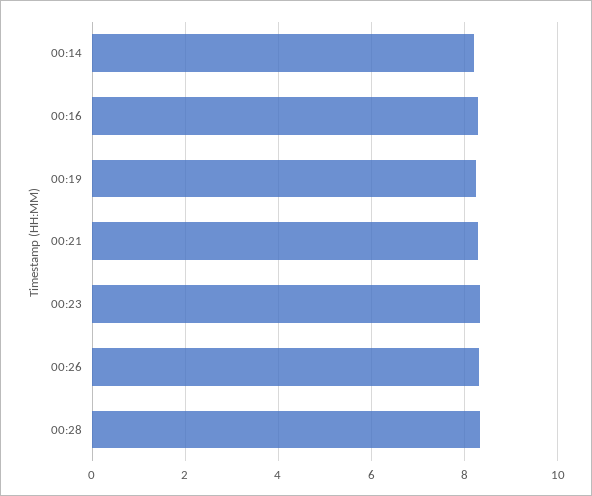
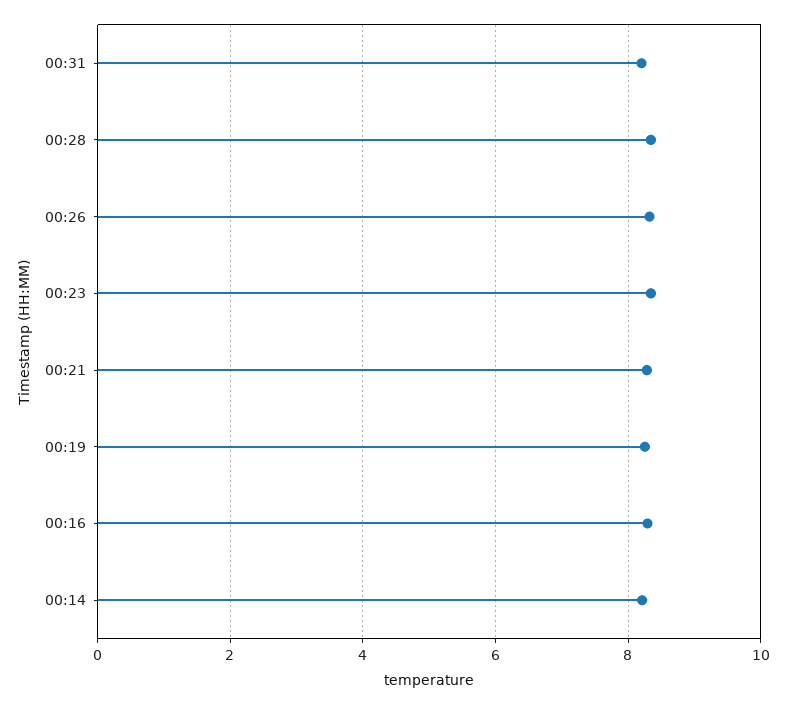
00:31: none -> 8.2

